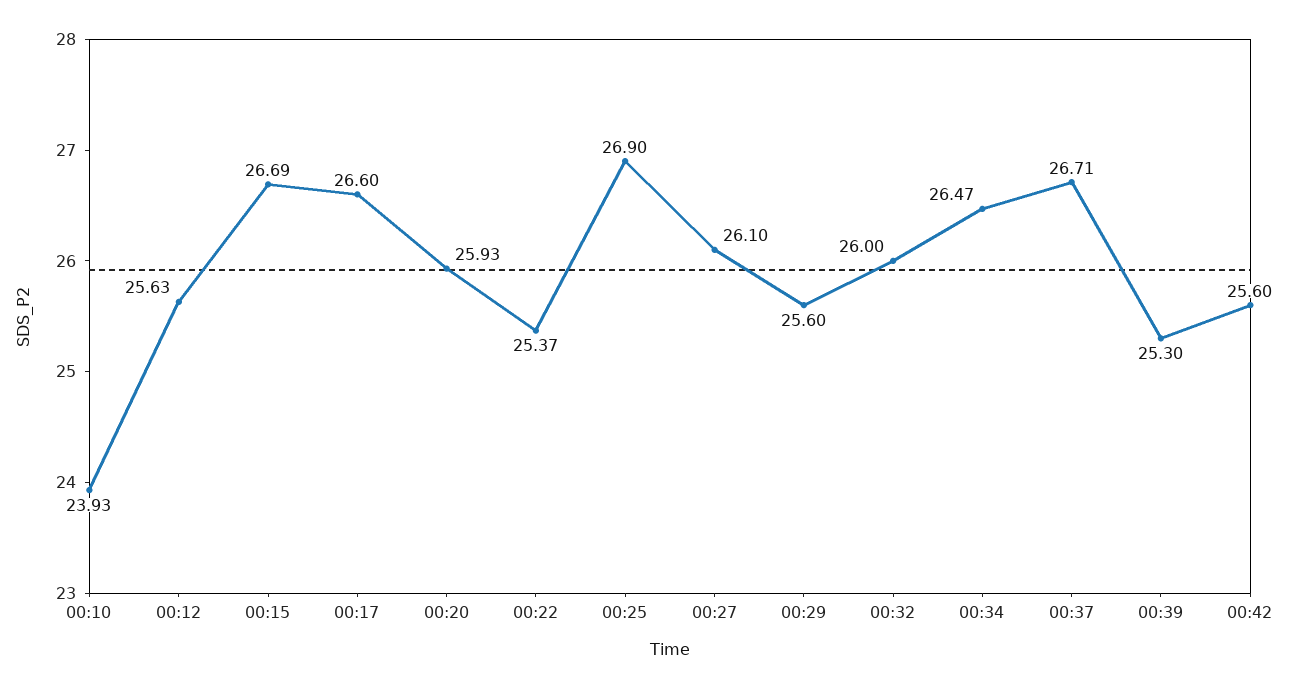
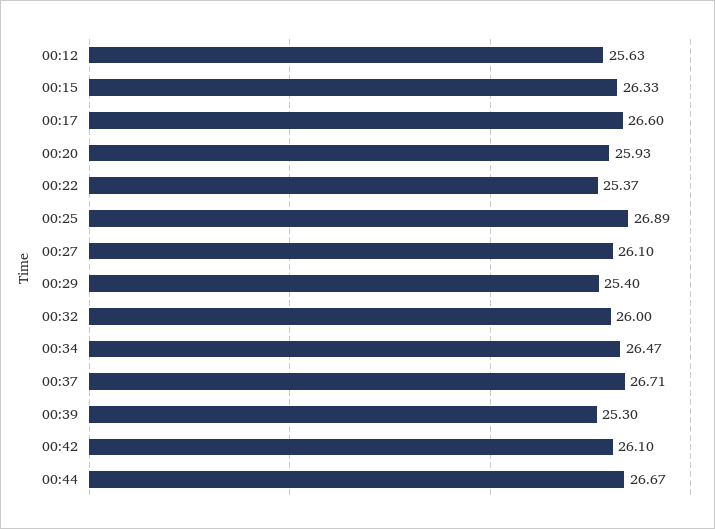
00:10: 23.93 -> none
00:15: 26.69 -> 26.33
00:25: 26.9 -> 26.89
00:29: 25.6 -> 25.4
00:42: 25.6 -> 26.1
00:44: none -> 26.67

